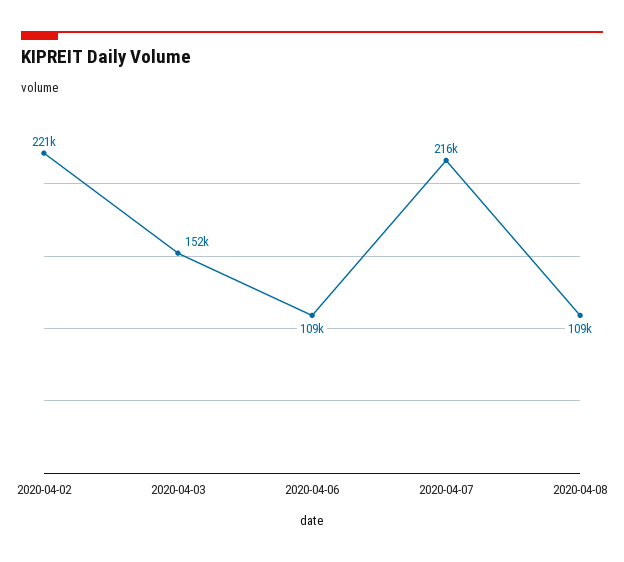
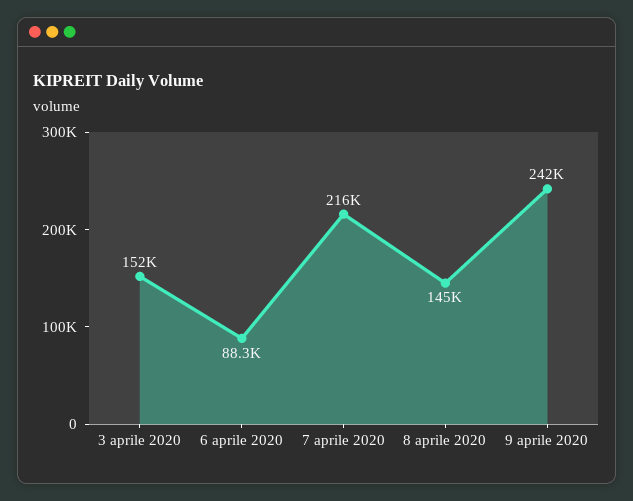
2020-04-02: 221000 -> none
2020-04-06: 109000 -> 88300
2020-04-08: 109000 -> 145000
9 aprile 2020: none -> 242000

